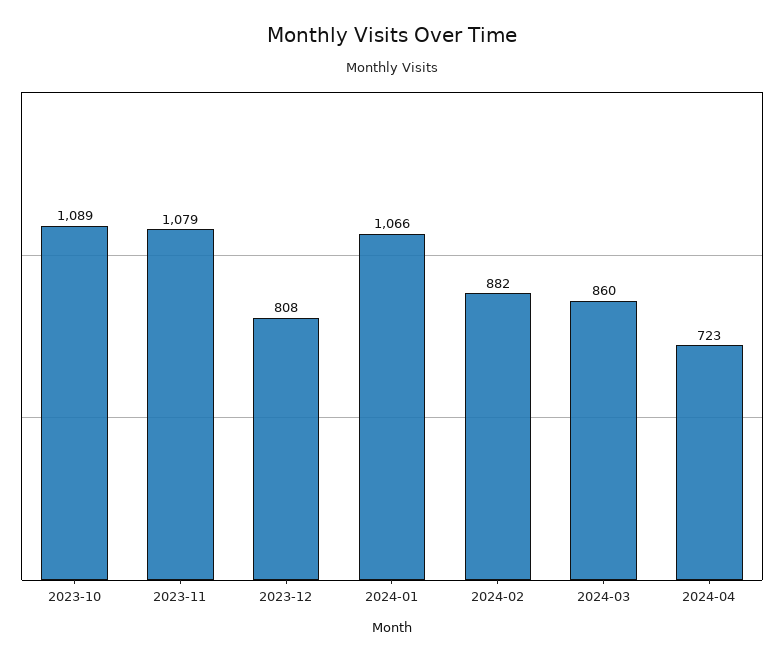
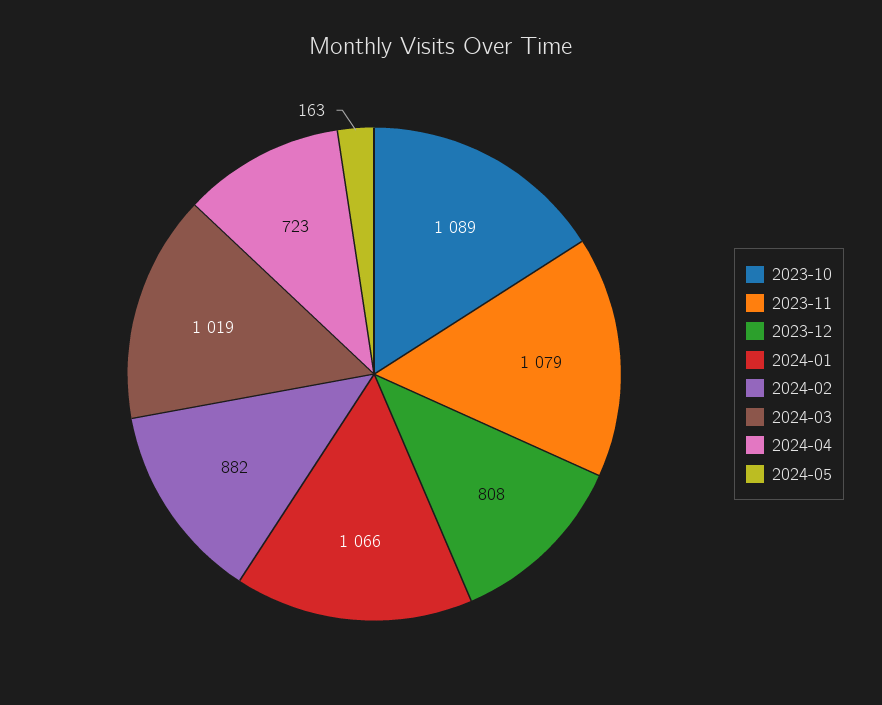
2024-03: 860 -> 1019
2024-05: none -> 163

